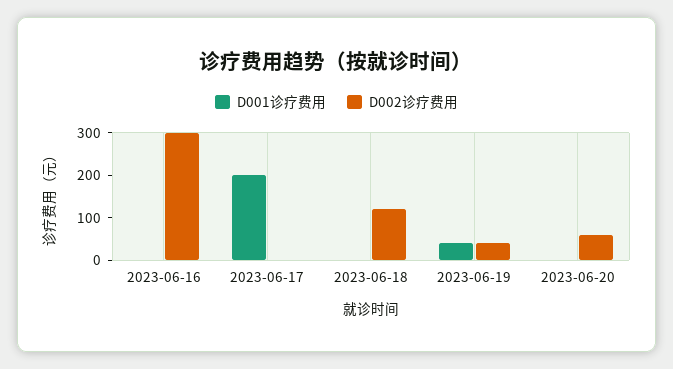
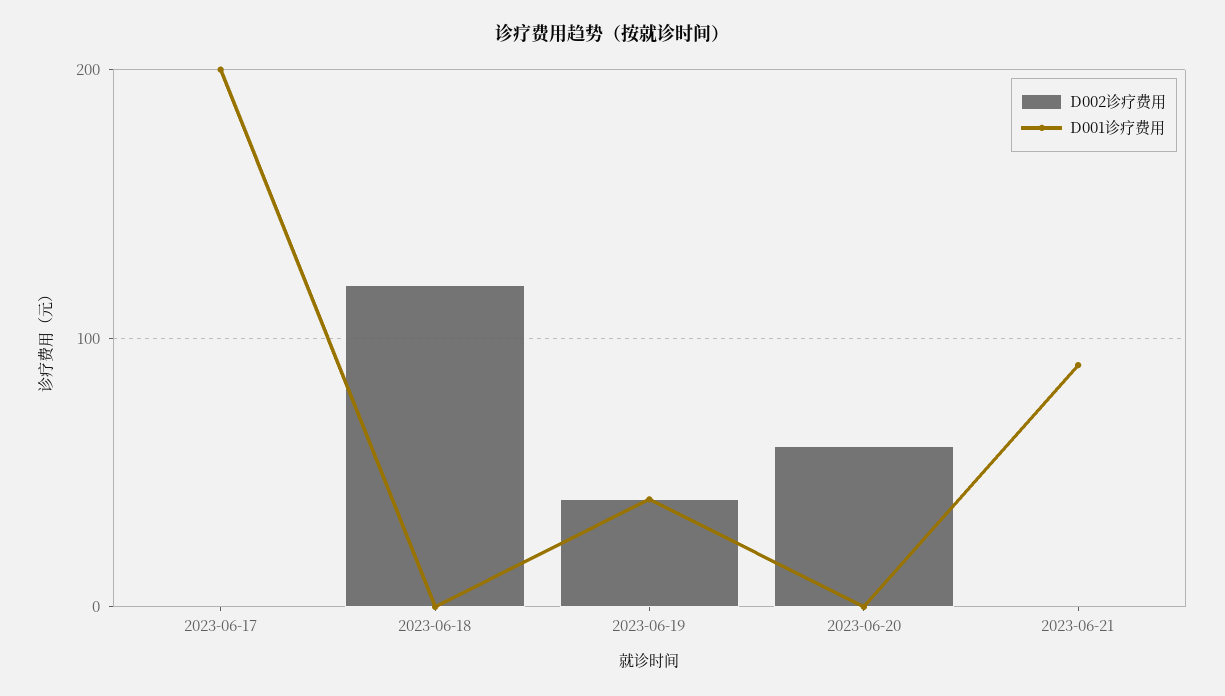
D001诊疗费用, 2023-06-16: 0 -> none
D002诊疗费用, 2023-06-16: 300 -> none
D002诊疗费用, 2023-06-21: none -> 0
D001诊疗费用, 2023-06-21: none -> 90

